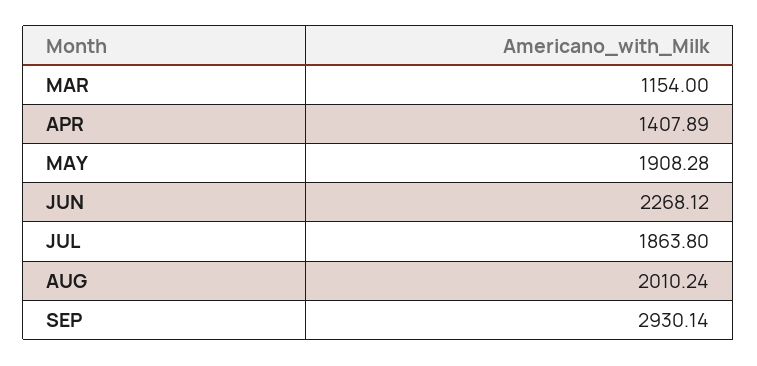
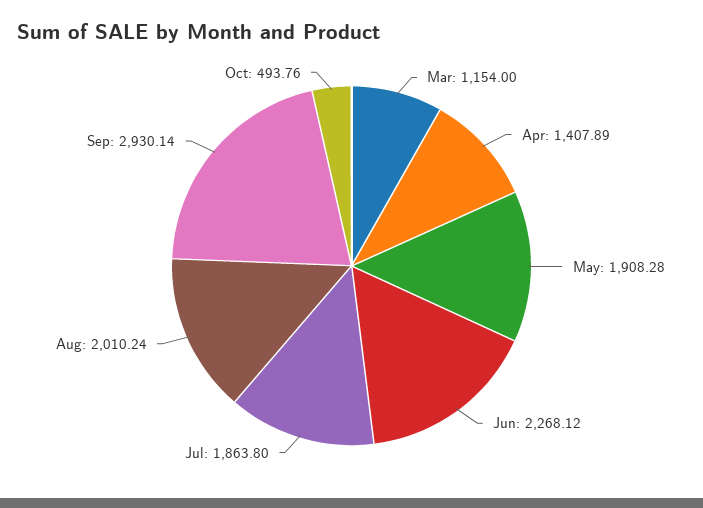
Oct: none -> 493.76

